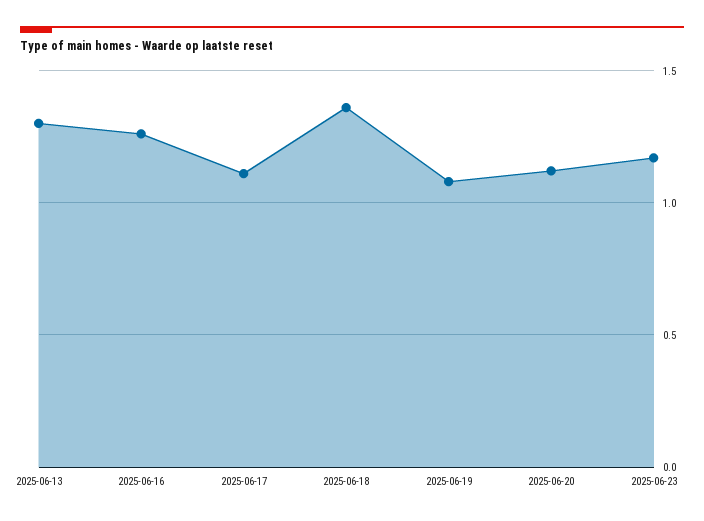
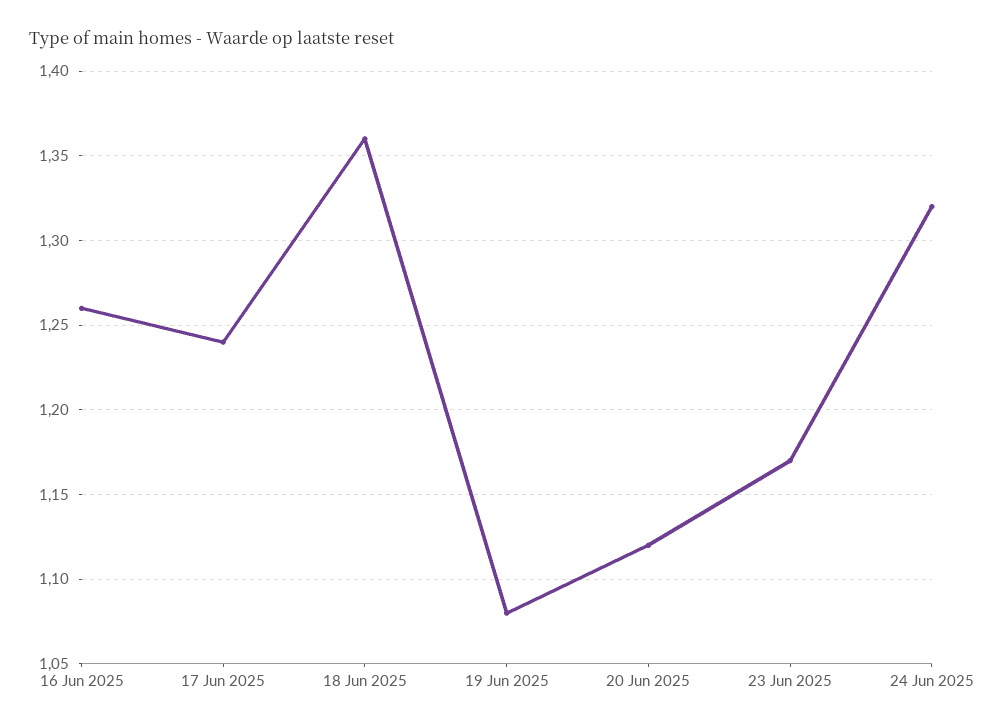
2025-06-13: 1.3 -> none
2025-06-17: 1.1 -> 1.24
24 Jun 2025: none -> 1.32

